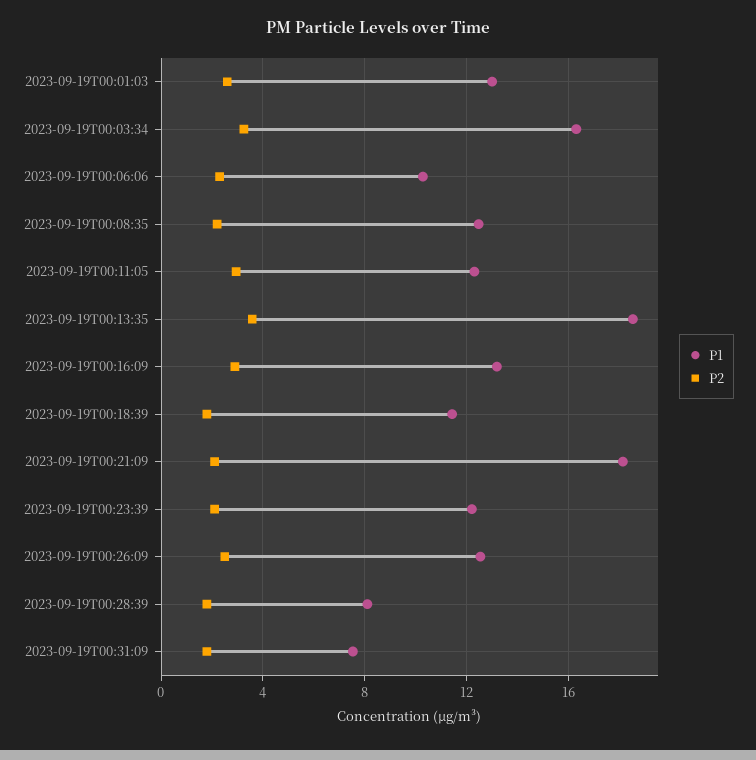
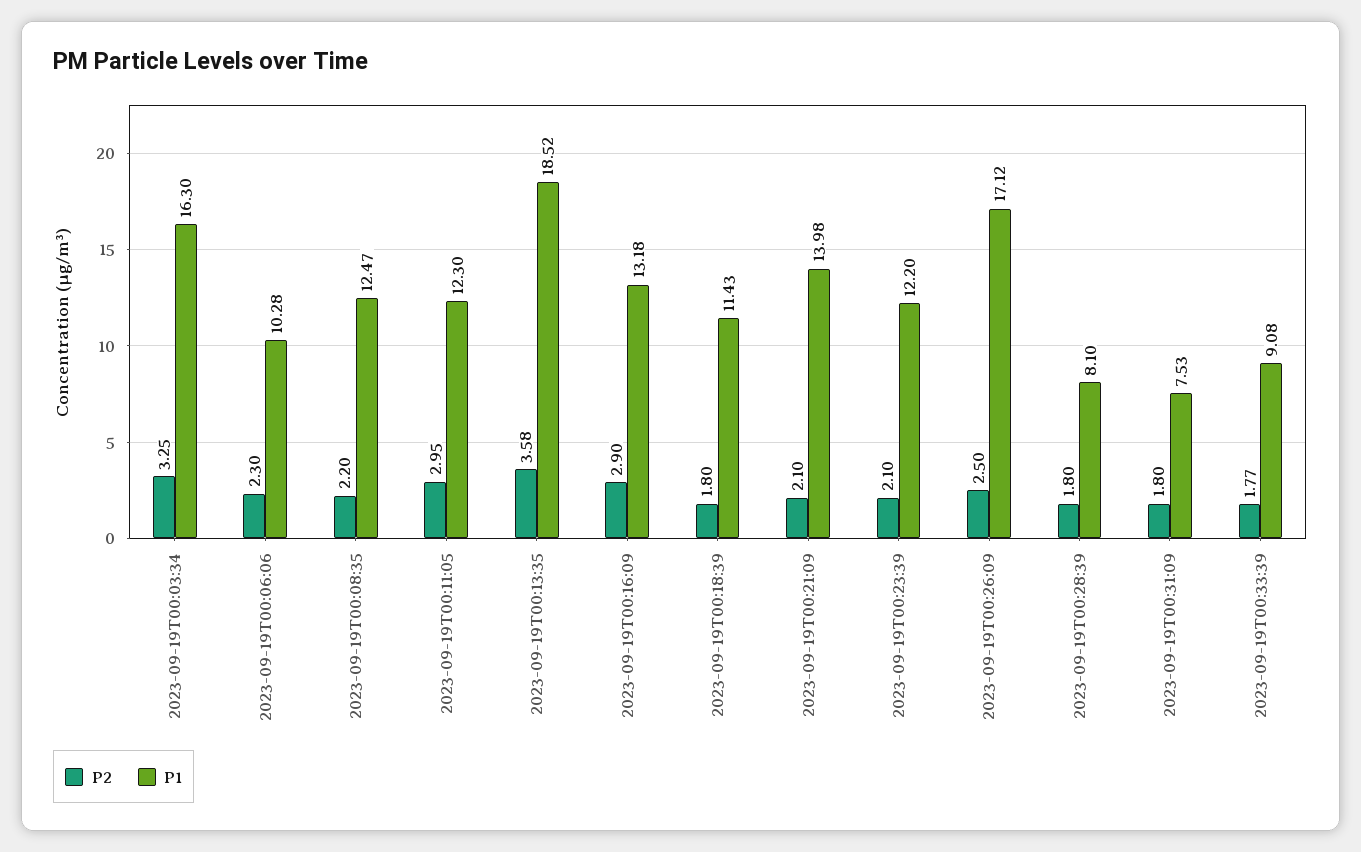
P1, 2023-09-19T00:01:03: 13 -> none
P2, 2023-09-19T00:01:03: 2.5 -> none
P1, 2023-09-19T00:21:09: 18 -> 13.98
P1, 2023-09-19T00:26:09: 12.5 -> 17.12
P2, 2023-09-19T00:33:39: none -> 1.77
P1, 2023-09-19T00:33:39: none -> 9.08

